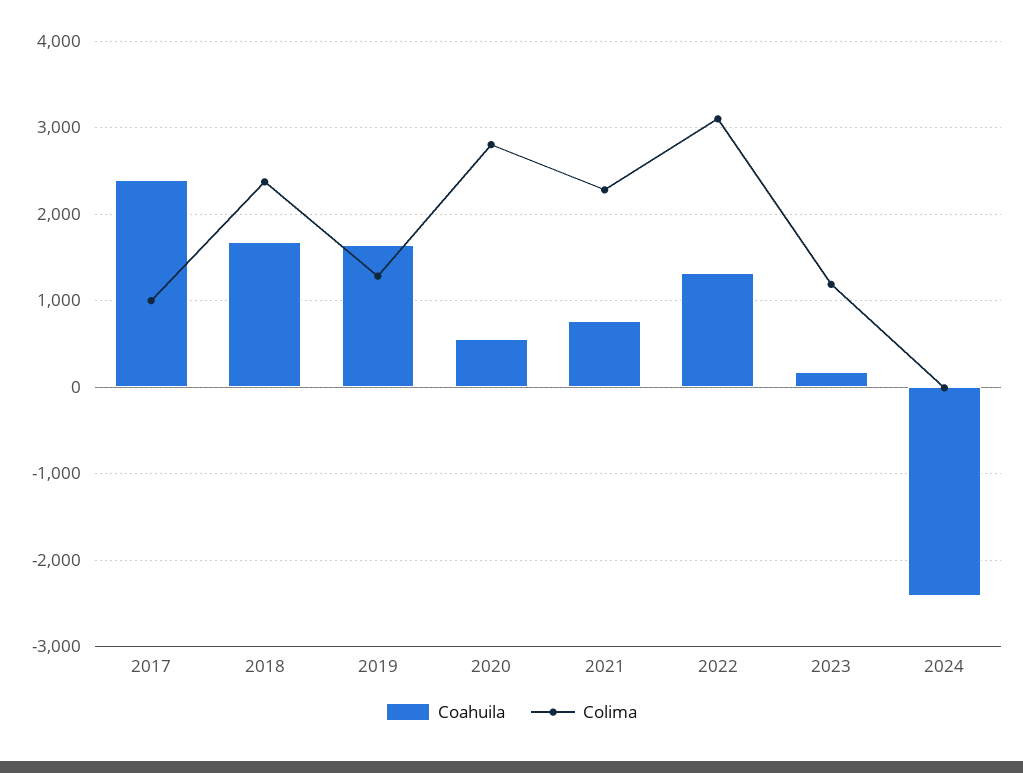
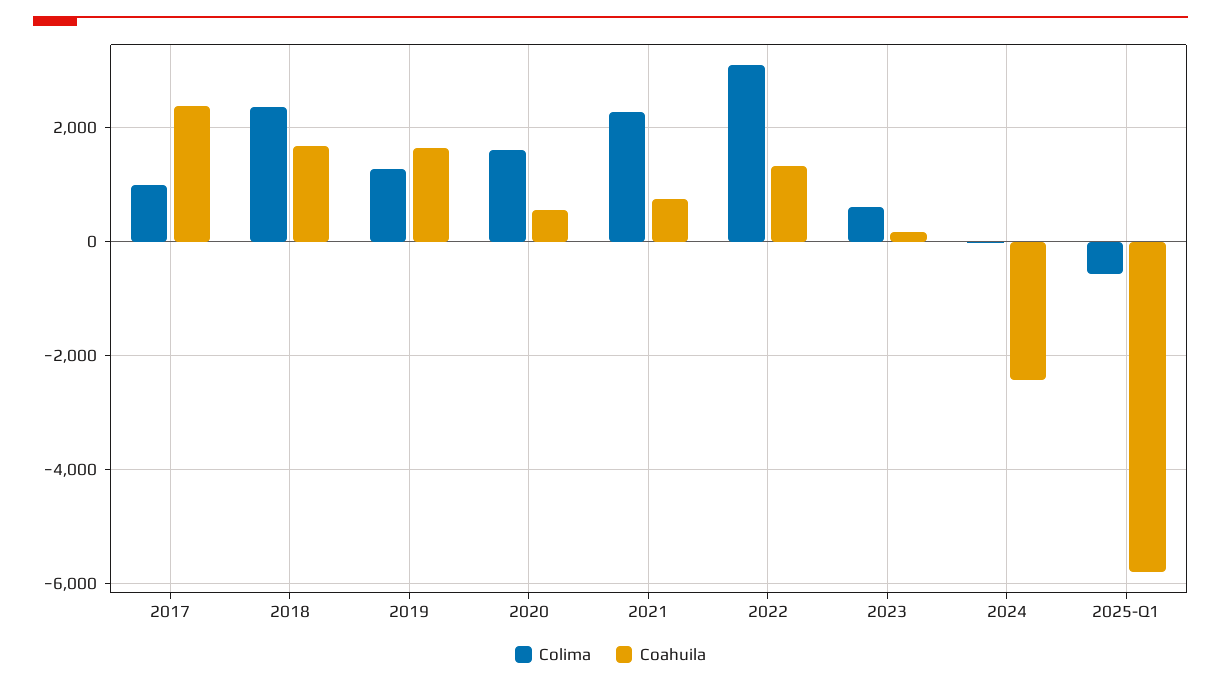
Colima, 2020: 2800 -> 1600
Colima, 2023: 1200 -> 600
Colima, 2025-Q1: none -> -600
Coahuila, 2025-Q1: none -> -5800

